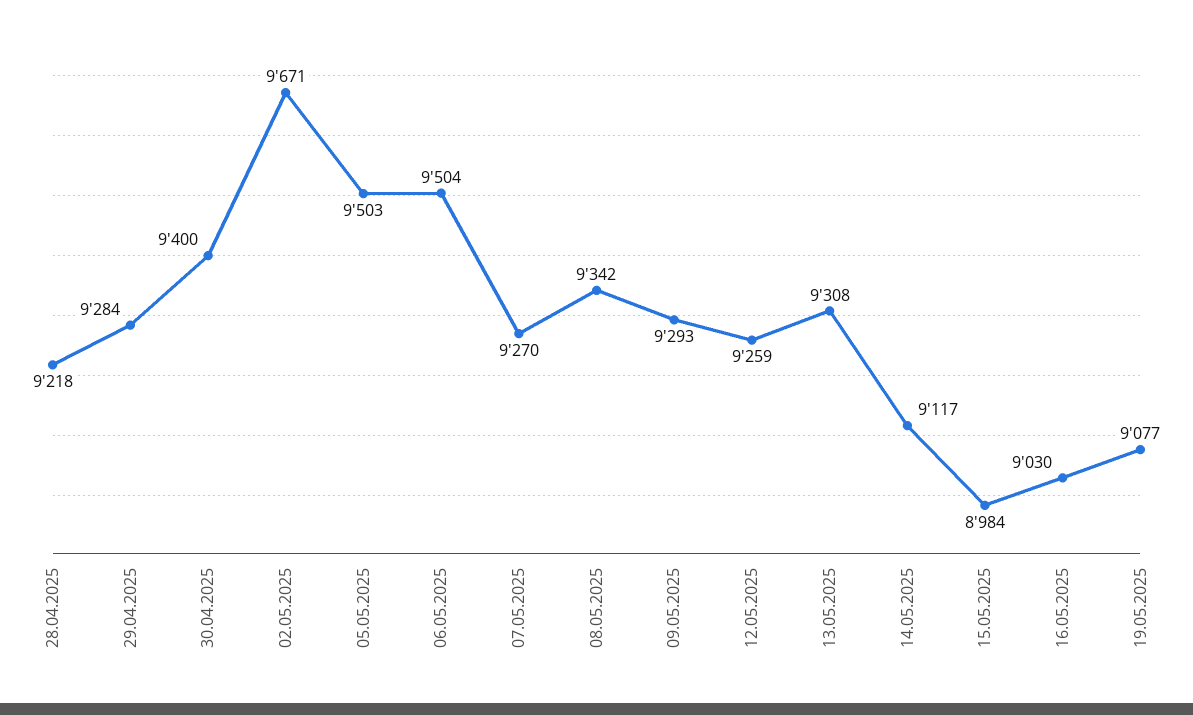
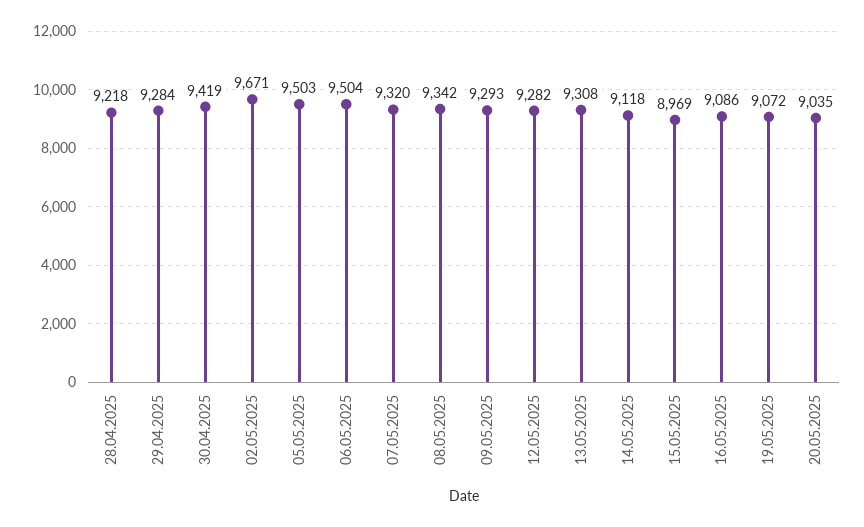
30.04.2025: 9400 -> 9419
07.05.2025: 9270 -> 9320
12.05.2025: 9259 -> 9282
14.05.2025: 9117 -> 9118
15.05.2025: 8984 -> 8969
16.05.2025: 9030 -> 9086
19.05.2025: 9077 -> 9072
20.05.2025: none -> 9035

